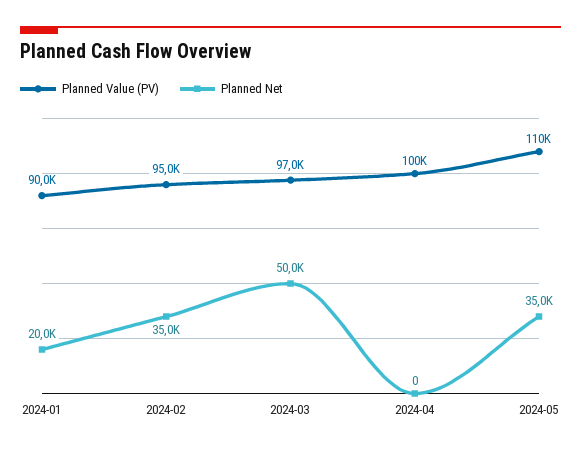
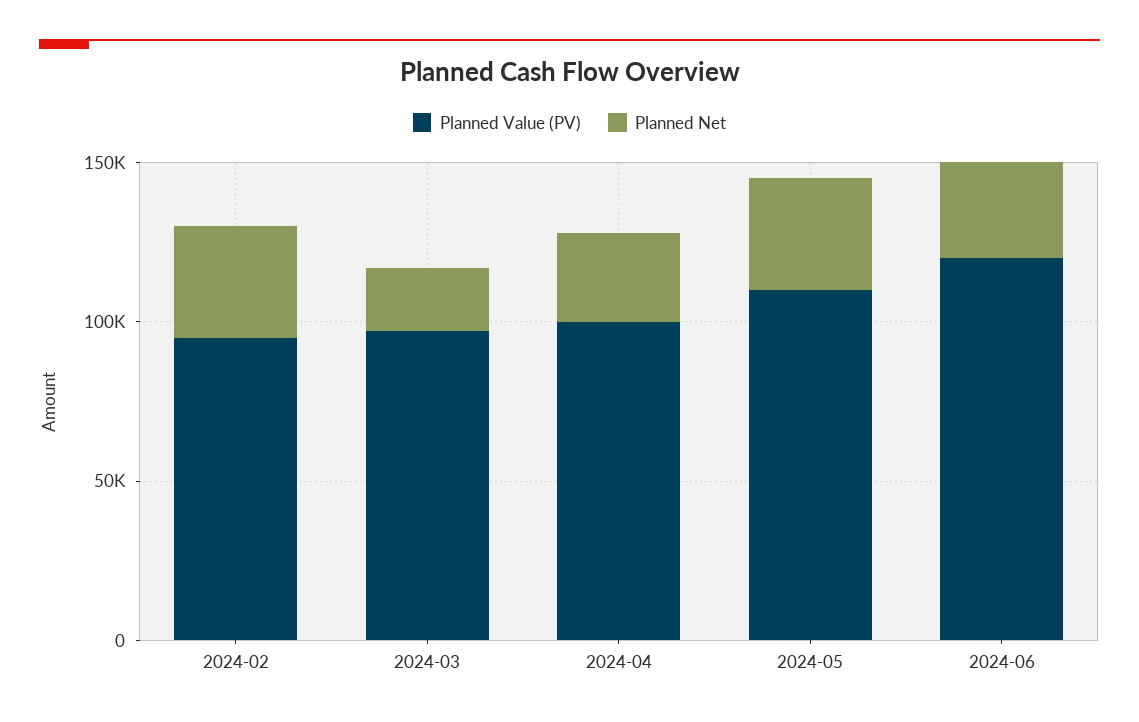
Planned Value (PV), 2024-01: 90000 -> none
Planned Net, 2024-01: 20000 -> none
Planned Net, 2024-03: 50000 -> 20000
Planned Net, 2024-04: 0 -> 30000
Planned Value (PV), 2024-06: none -> 120000
Planned Net, 2024-06: none -> 30000

